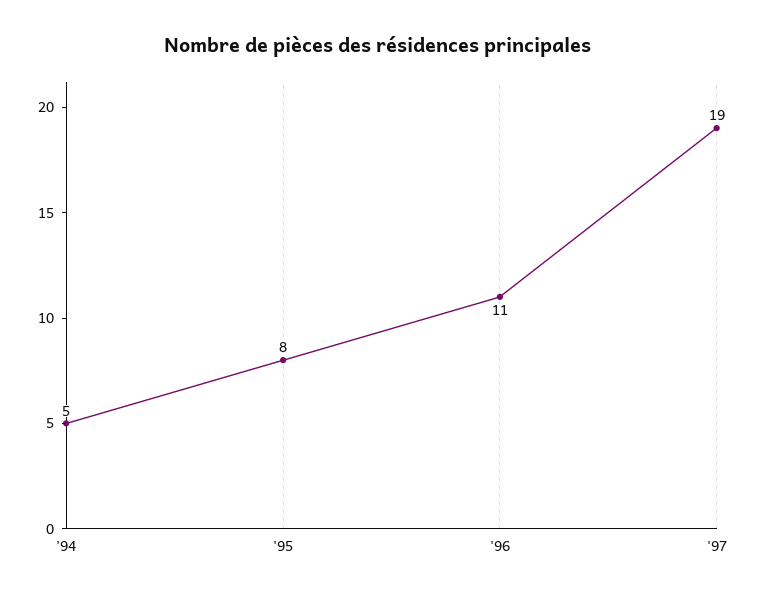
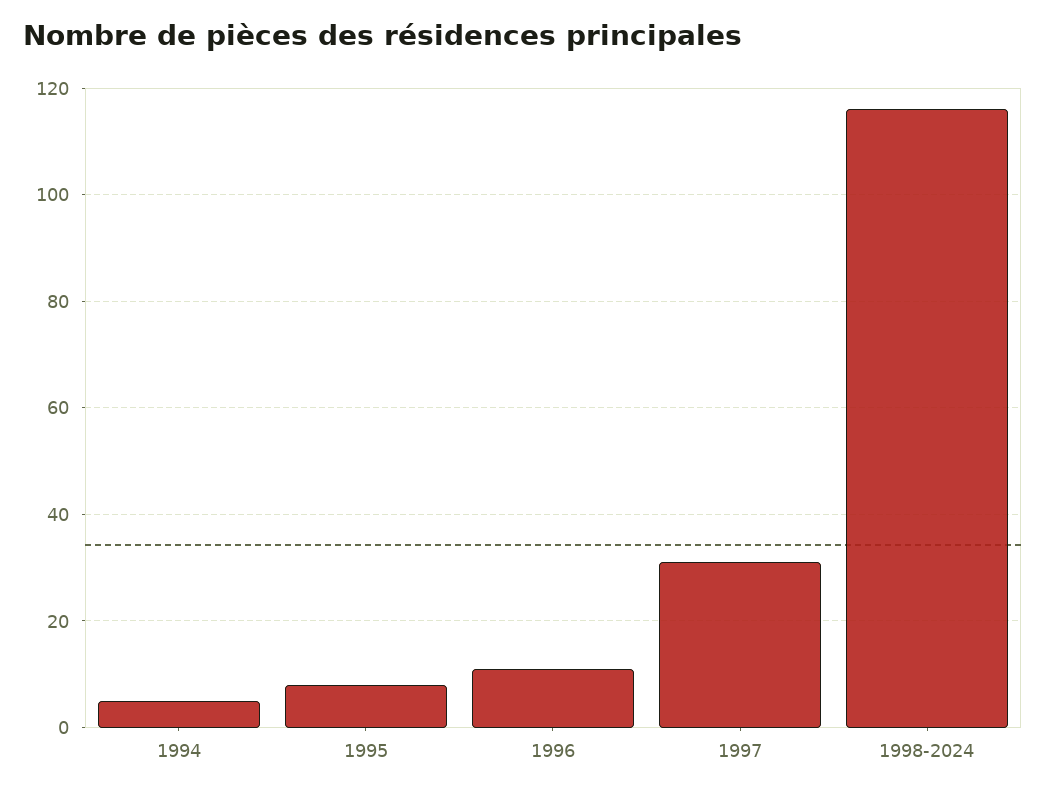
'97: 19 -> 30
1998-2024: none -> 115

